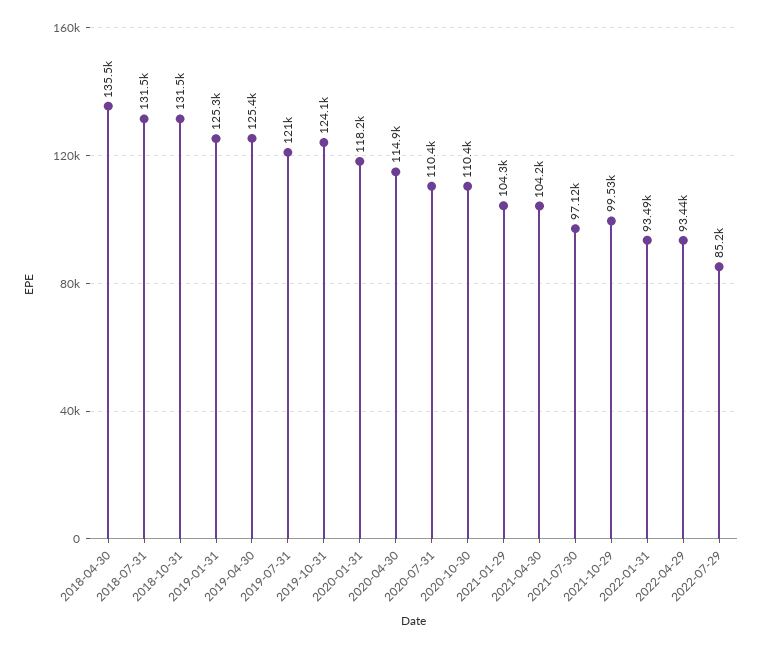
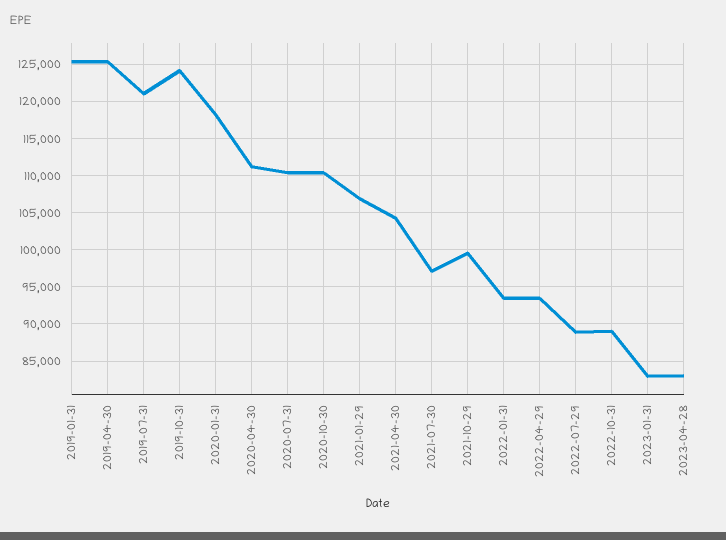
2018-04-30: 135500 -> none
2018-07-31: 131500 -> none
2018-10-31: 131500 -> none
2020-04-30: 114900 -> 111000
2021-01-29: 104300 -> 107000
2022-07-29: 85200 -> 89000
2022-10-31: none -> 89000
2023-01-31: none -> 83000
2023-04-28: none -> 83000

